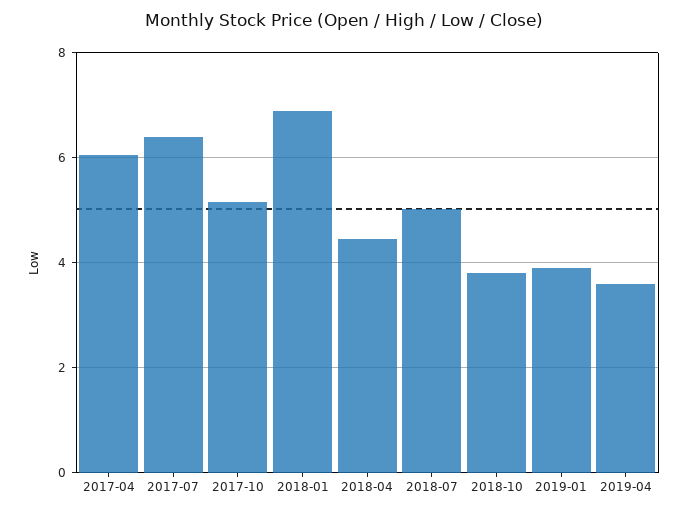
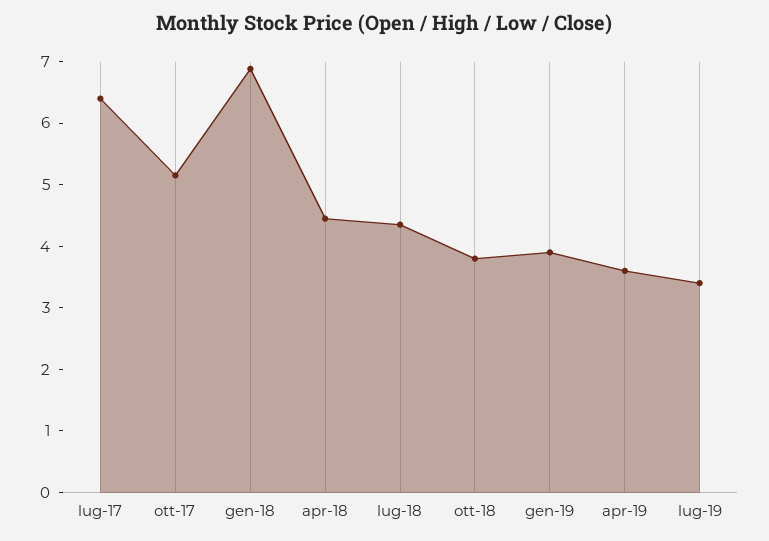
2017-04: 6 -> none
2018-07: 5 -> 4.4
lug-19: none -> 3.4

